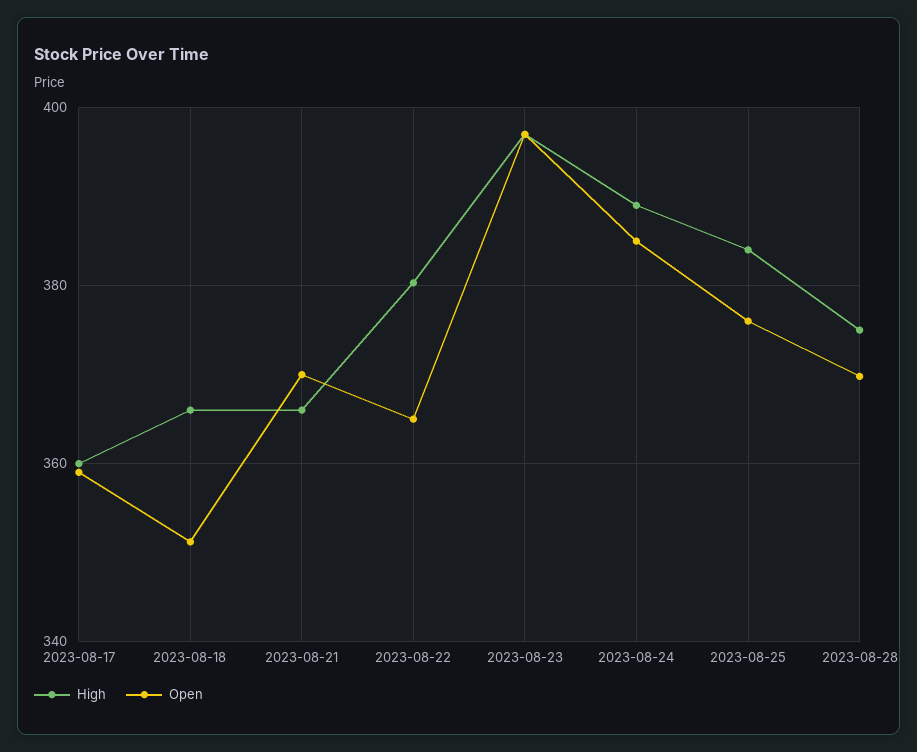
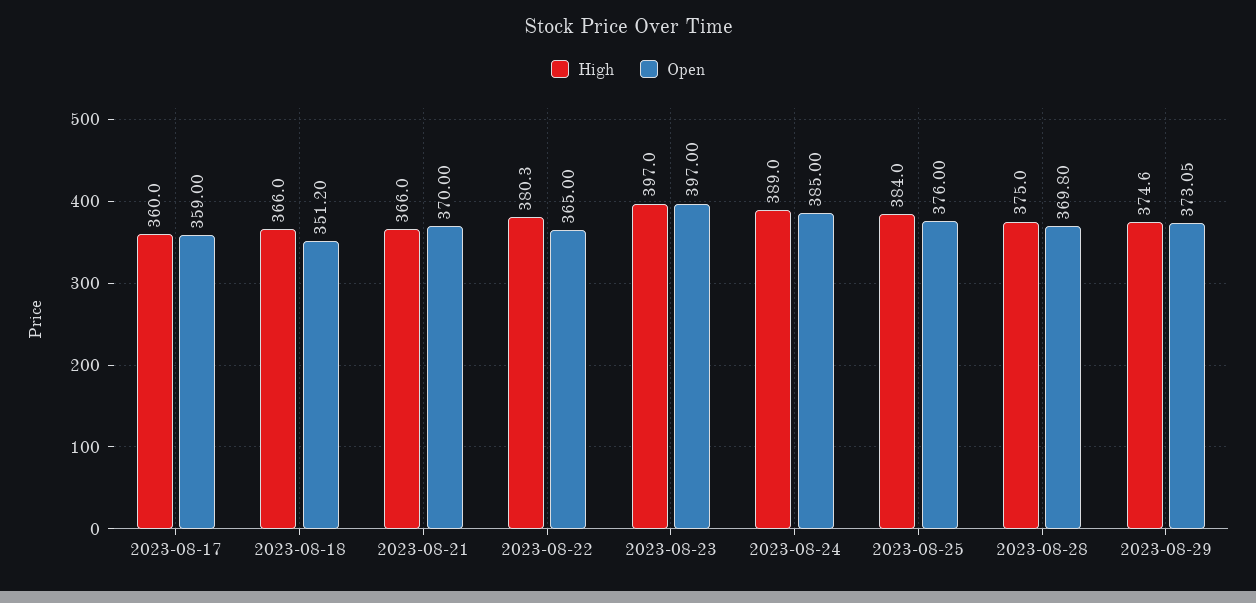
High, 2023-08-29: none -> 374.6
Open, 2023-08-29: none -> 373.05

